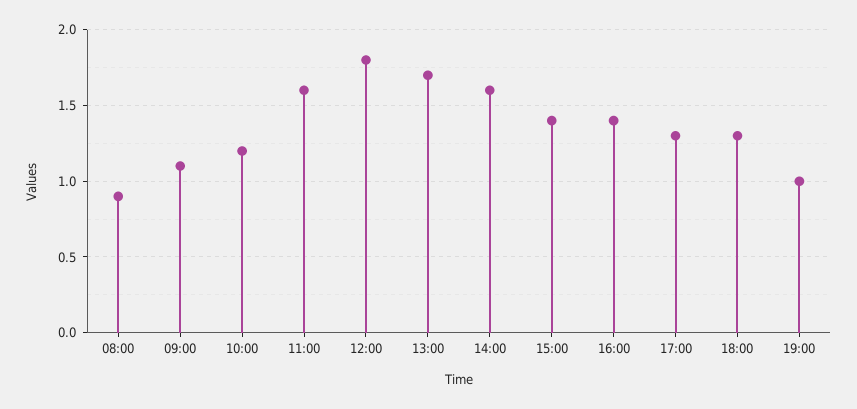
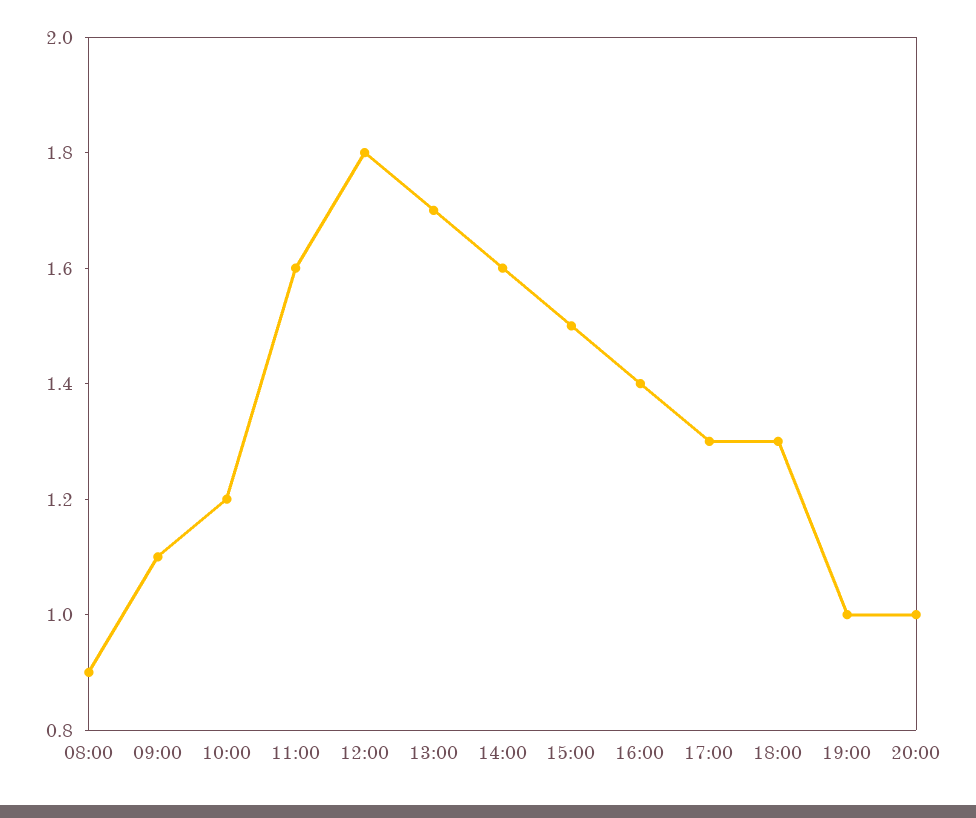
15:00: 1.4 -> 1.5
20:00: none -> 1

